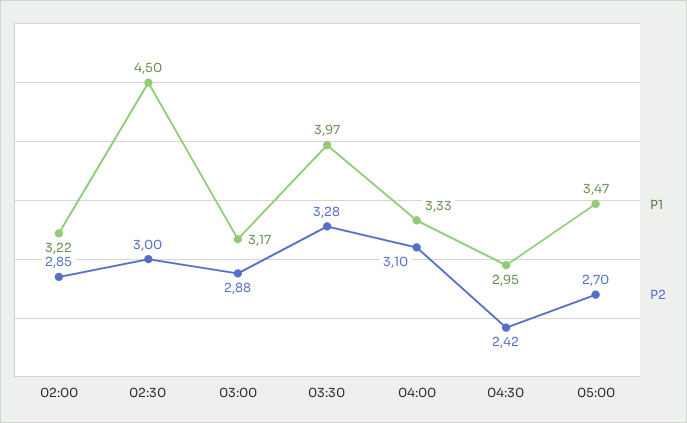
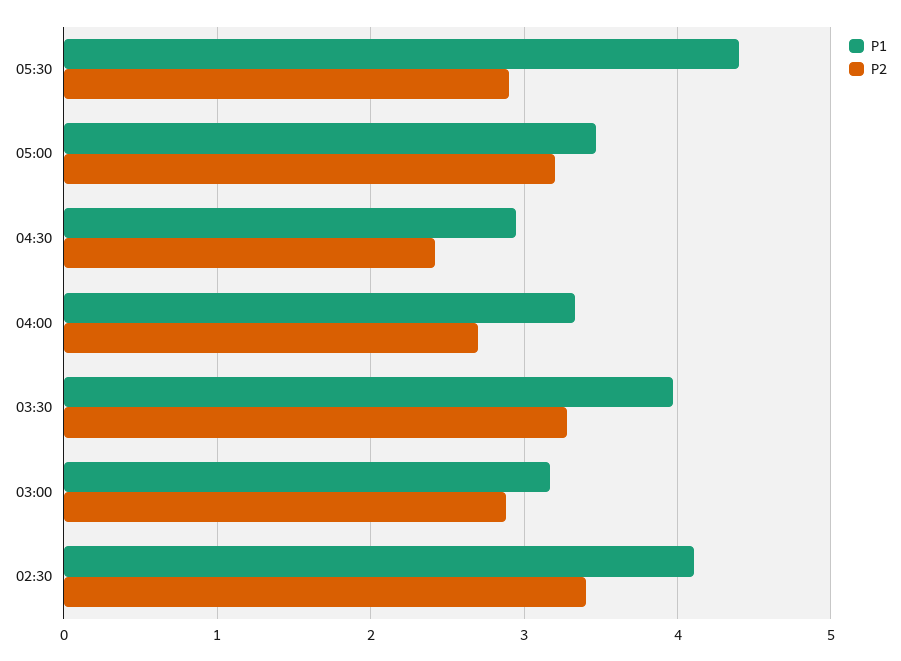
P1, 02:00: 3.22 -> none
P2, 02:00: 2.85 -> none
P1, 02:30: 4.5 -> 4.1
P2, 02:30: 3 -> 3.4
P2, 04:00: 3.1 -> 2.7
P2, 05:00: 2.7 -> 3.2
P1, 05:30: none -> 4.4
P2, 05:30: none -> 2.9

